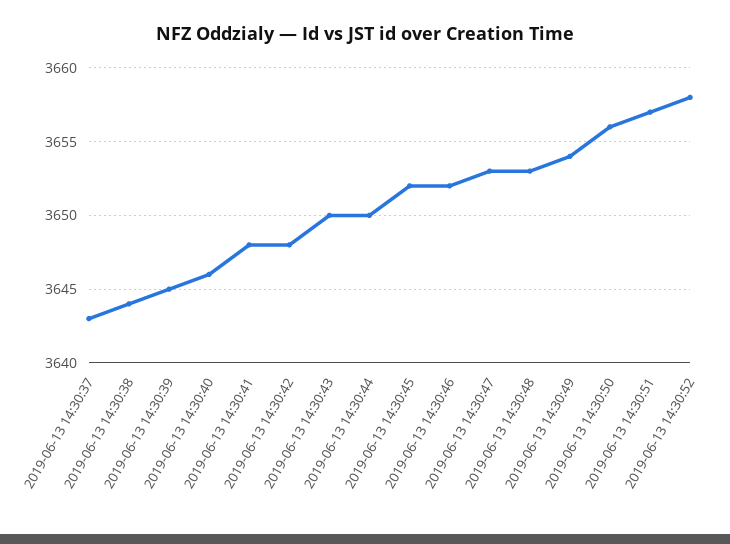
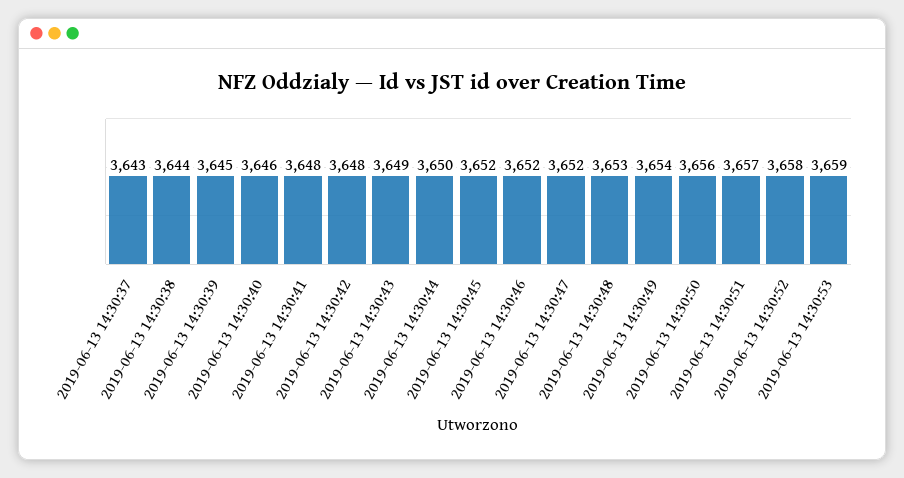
2019-06-13 14:30:43: 3650 -> 3649
2019-06-13 14:30:47: 3653 -> 3652
2019-06-13 14:30:53: none -> 3659

